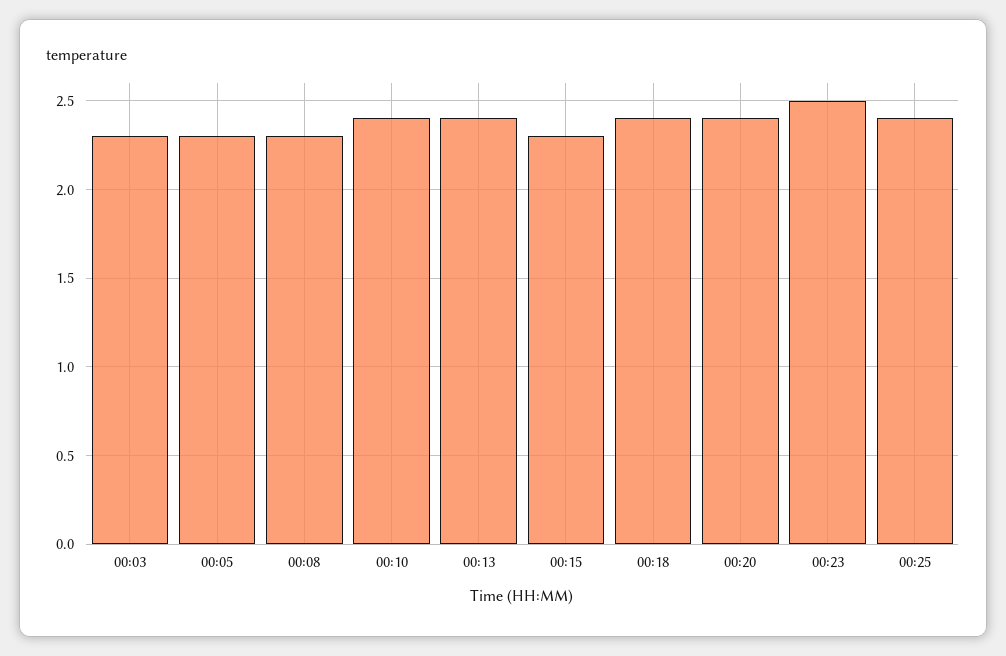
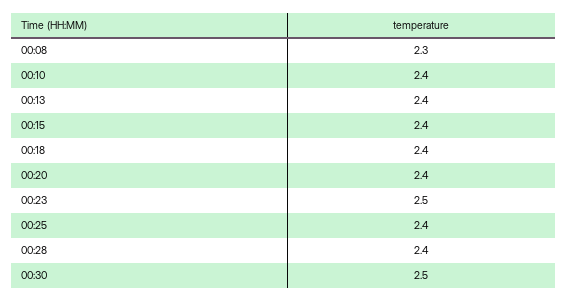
00:03: 2.3 -> none
00:05: 2.3 -> none
00:15: 2.3 -> 2.4
00:28: none -> 2.4
00:30: none -> 2.5

